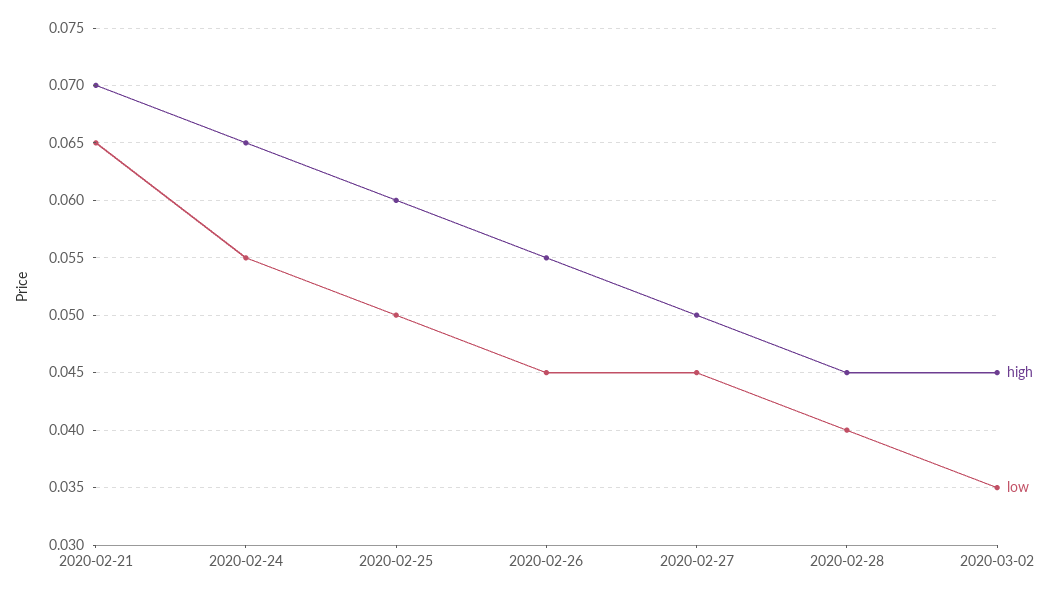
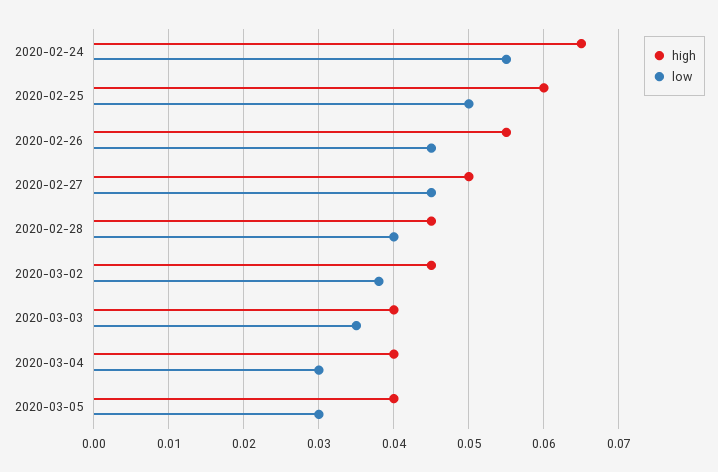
high, 2020-02-21: 0.07 -> none
low, 2020-02-21: 0.065 -> none
low, 2020-03-02: 0.035 -> 0.038
high, 2020-03-03: none -> 0.04
low, 2020-03-03: none -> 0.035
high, 2020-03-04: none -> 0.04
low, 2020-03-04: none -> 0.03
high, 2020-03-05: none -> 0.04
low, 2020-03-05: none -> 0.03

